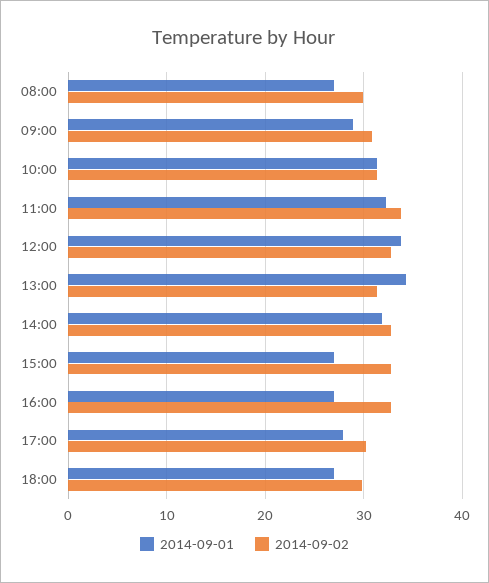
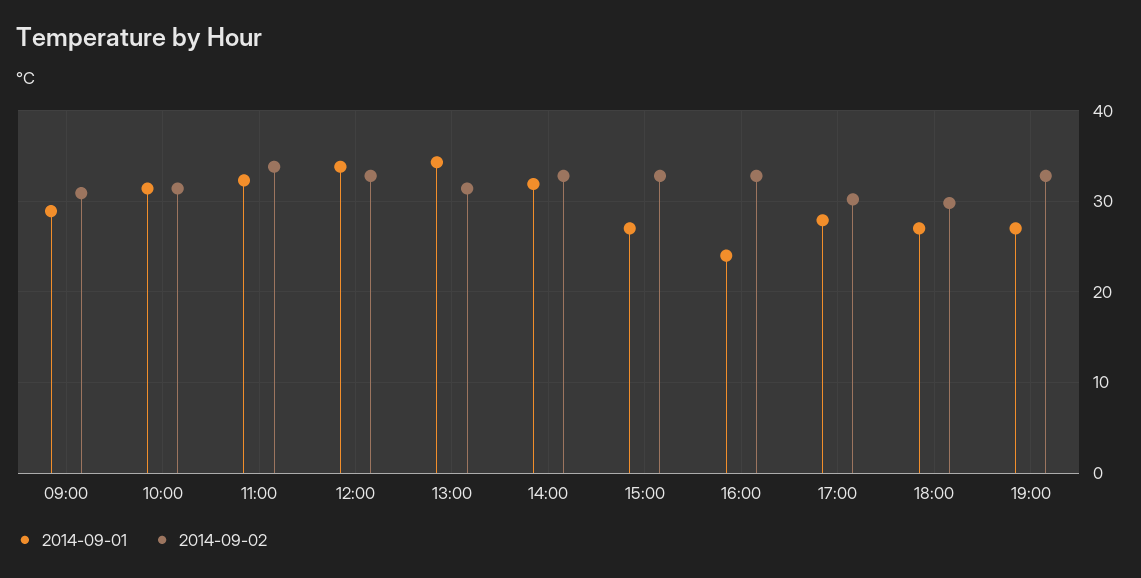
2014-09-01, 08:00: 27 -> none
2014-09-02, 08:00: 30 -> none
2014-09-01, 16:00: 27 -> 24
2014-09-01, 19:00: none -> 27
2014-09-02, 19:00: none -> 33

